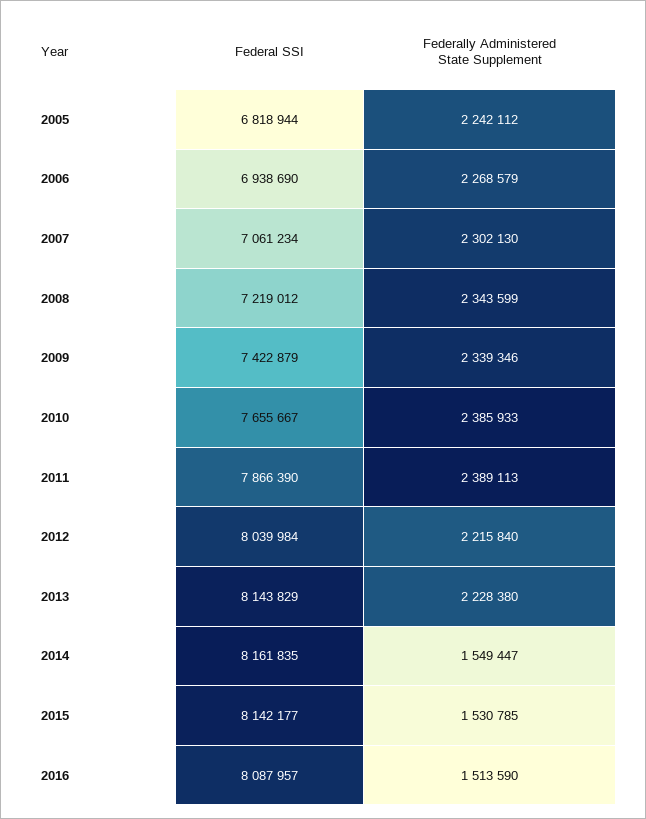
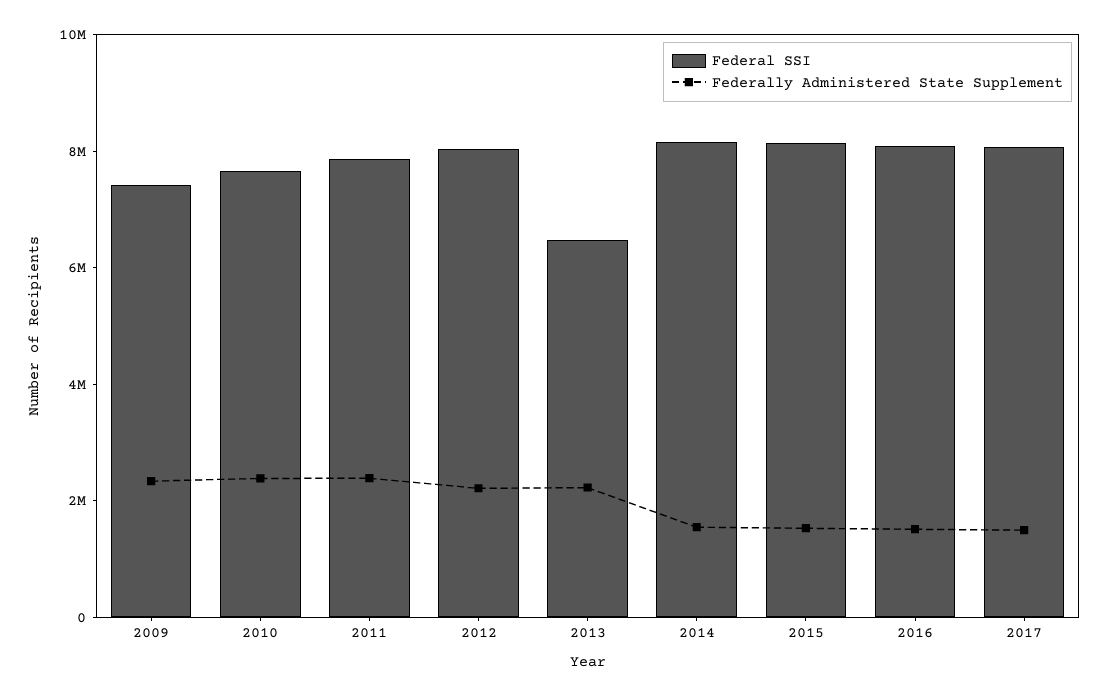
Federal SSI, 2005: 6818944 -> none
Federally Administered State Supplement, 2005: 2242112 -> none
Federal SSI, 2006: 6938690 -> none
Federally Administered State Supplement, 2006: 2268579 -> none
Federal SSI, 2007: 7061234 -> none
Federally Administered State Supplement, 2007: 2302130 -> none
Federal SSI, 2008: 7219012 -> none
Federally Administered State Supplement, 2008: 2343599 -> none
Federal SSI, 2013: 8143829 -> 6500000
Federal SSI, 2017: none -> 8000000
Federally Administered State Supplement, 2017: none -> 1500000

